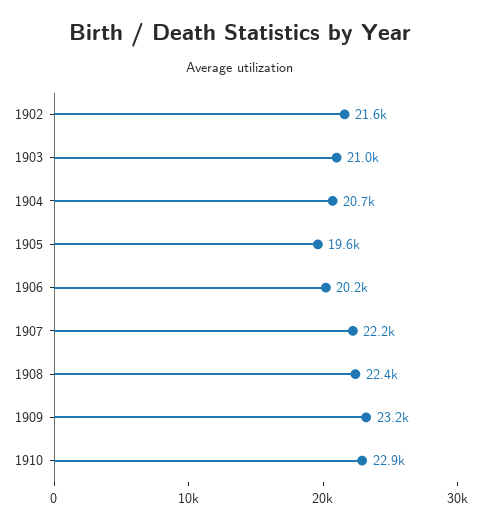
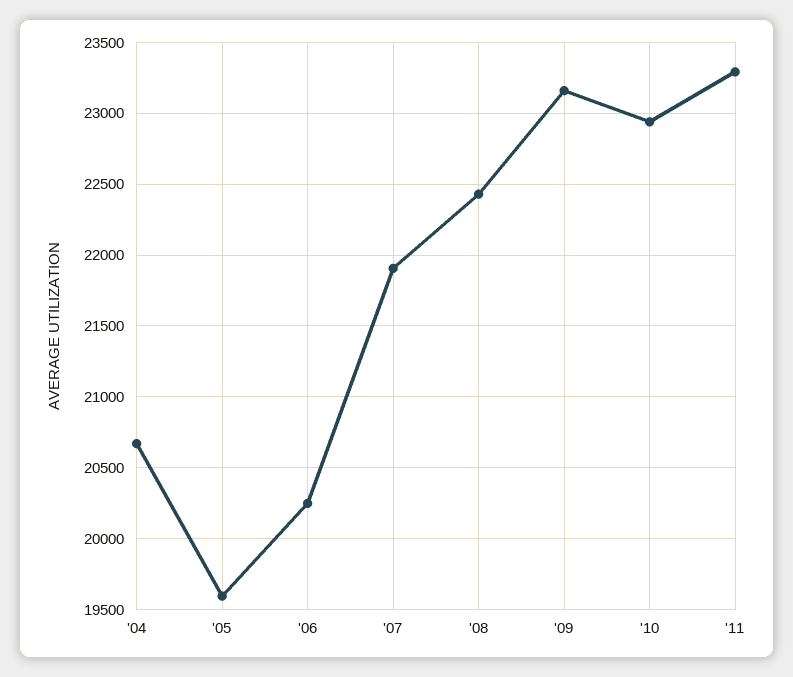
1902: 21600 -> none
1903: 21000 -> none
1907: 22200 -> 21900
'11: none -> 23300

